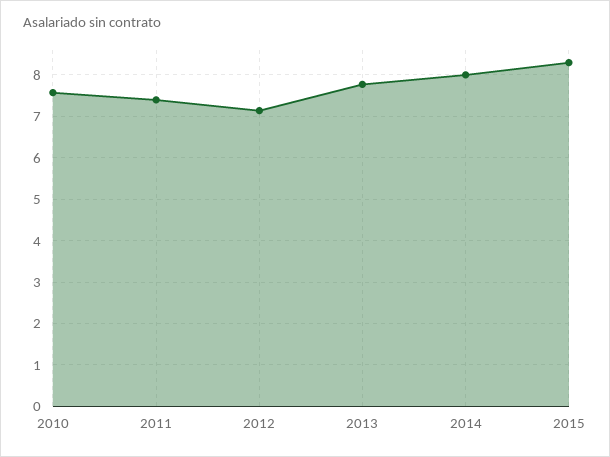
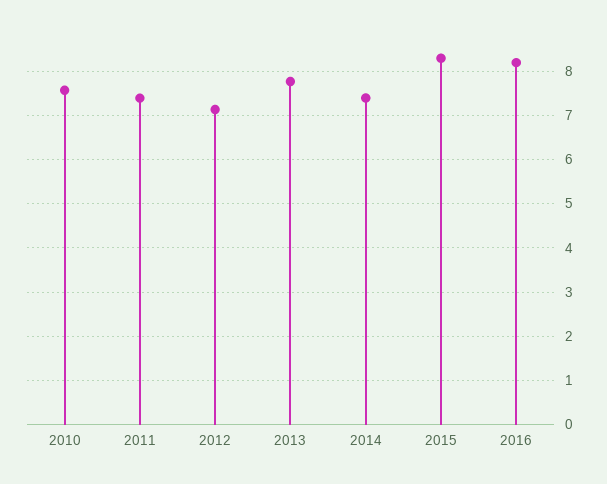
2014: 8 -> 7.4
2016: none -> 8.2

